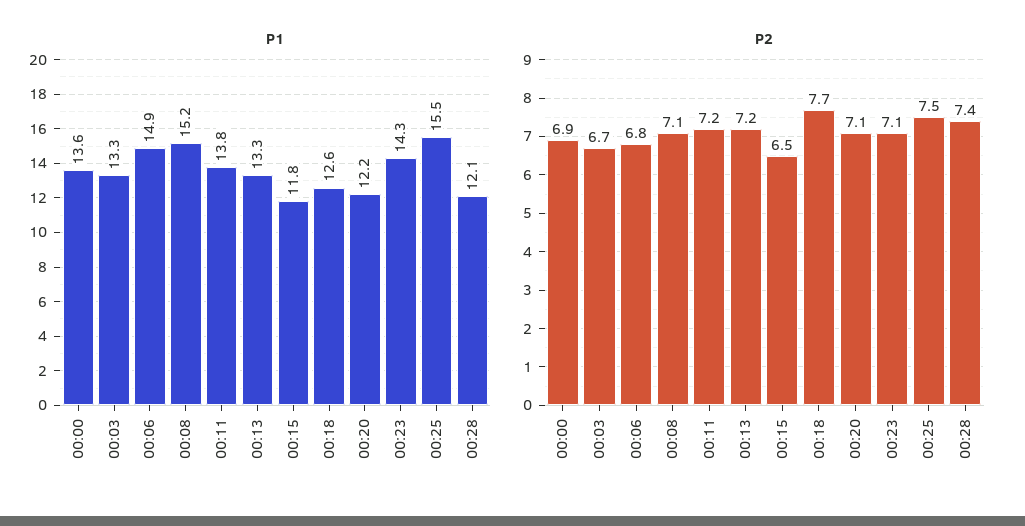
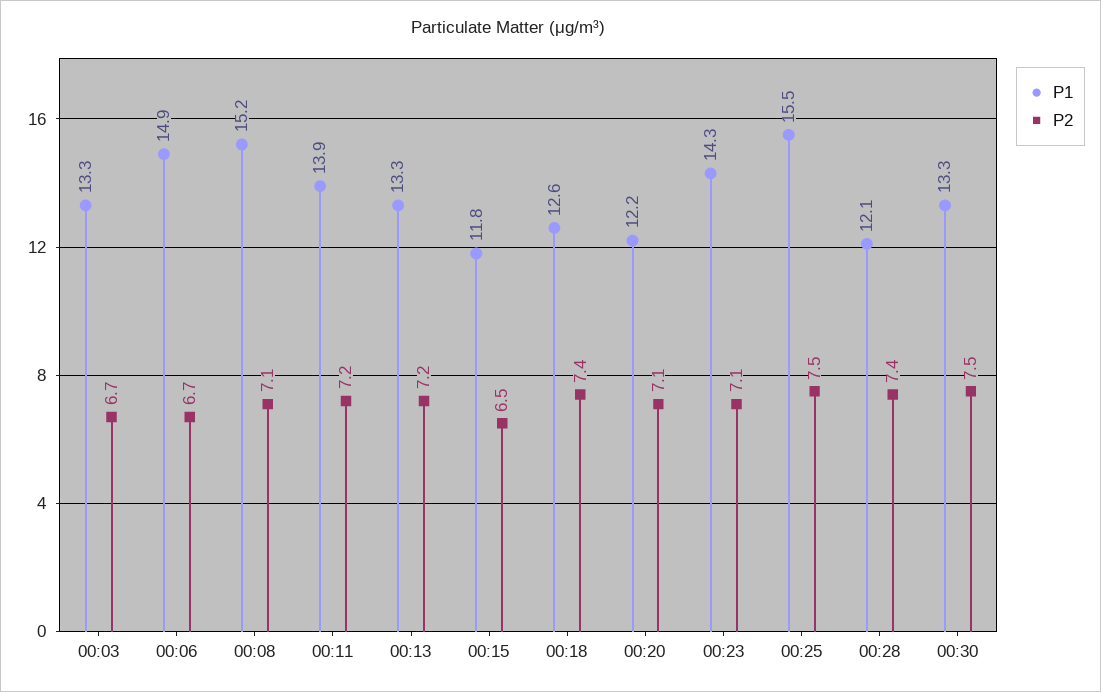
P1, 00:00: 13.6 -> none
P1, 00:11: 13.8 -> 13.9
P2, 00:00: 6.9 -> none
P2, 00:06: 6.8 -> 6.7
P2, 00:18: 7.7 -> 7.4
P1, 00:30: none -> 13.3
P2, 00:30: none -> 7.5

